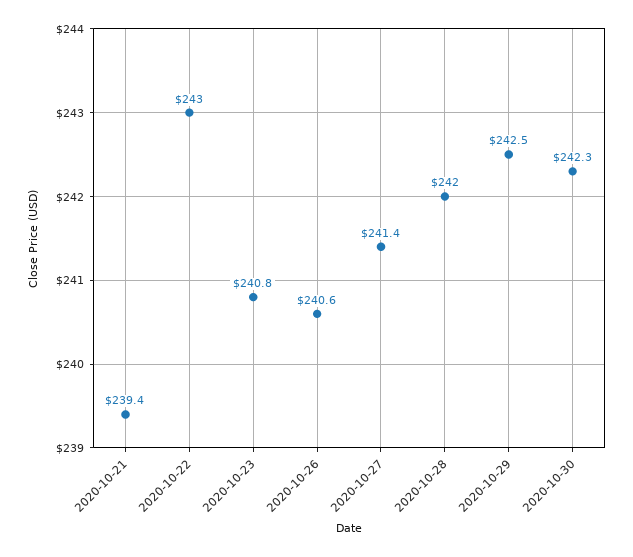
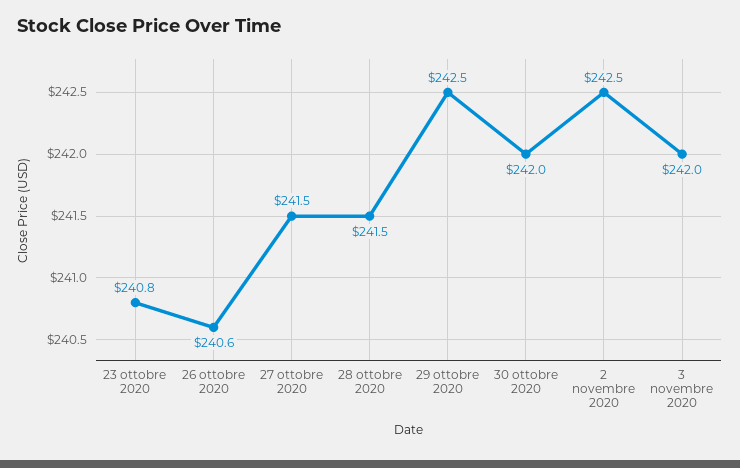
2020-10-21: 239.4 -> none
2020-10-22: 243 -> none
2020-10-27: 241.4 -> 241.5
2020-10-28: 242 -> 241.5
2020-10-30: 242.3 -> 242
2 novembre 2020: none -> 242.5
3 novembre 2020: none -> 242

